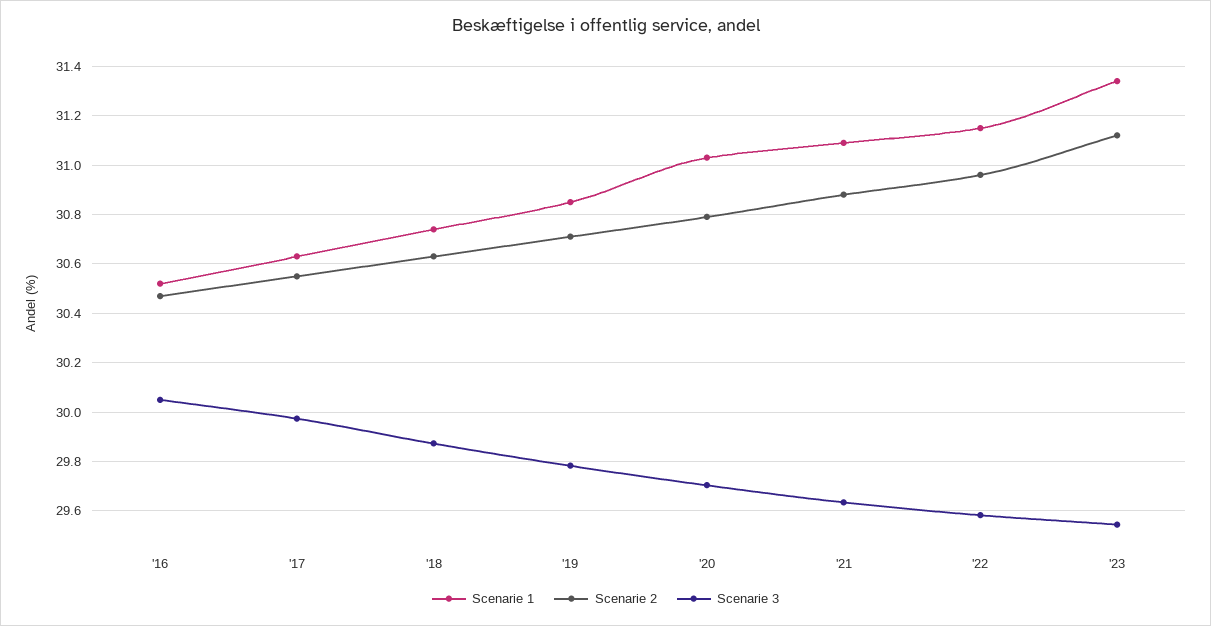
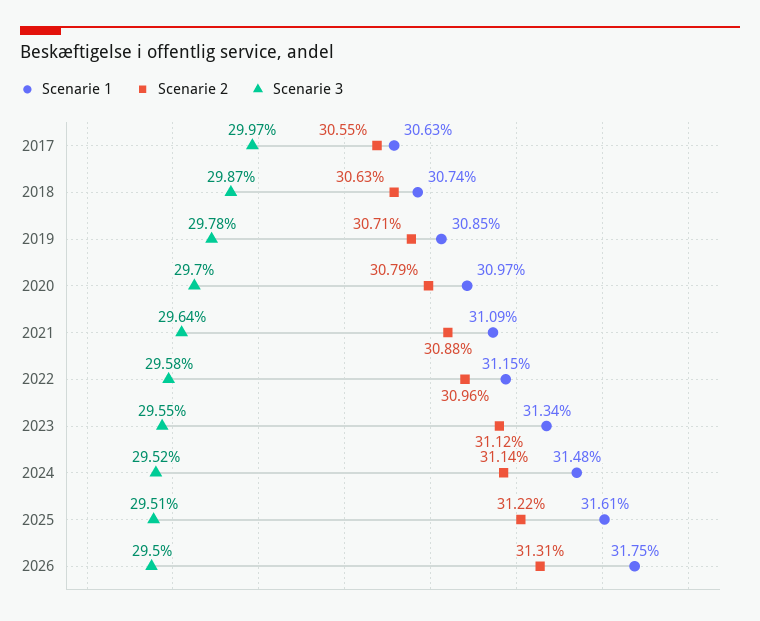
Scenarie 1, '16: 30.525 -> none
Scenarie 2, '16: 30.475 -> none
Scenarie 3, '16: 30.05 -> none
Scenarie 1, '20: 31.025 -> 30.97
Scenarie 1, 2024: none -> 31.48
Scenarie 2, 2024: none -> 31.14
Scenarie 3, 2024: none -> 29.52
Scenarie 1, 2025: none -> 31.61
Scenarie 2, 2025: none -> 31.22
Scenarie 3, 2025: none -> 29.51
Scenarie 1, 2026: none -> 31.75
Scenarie 2, 2026: none -> 31.31
Scenarie 3, 2026: none -> 29.5

